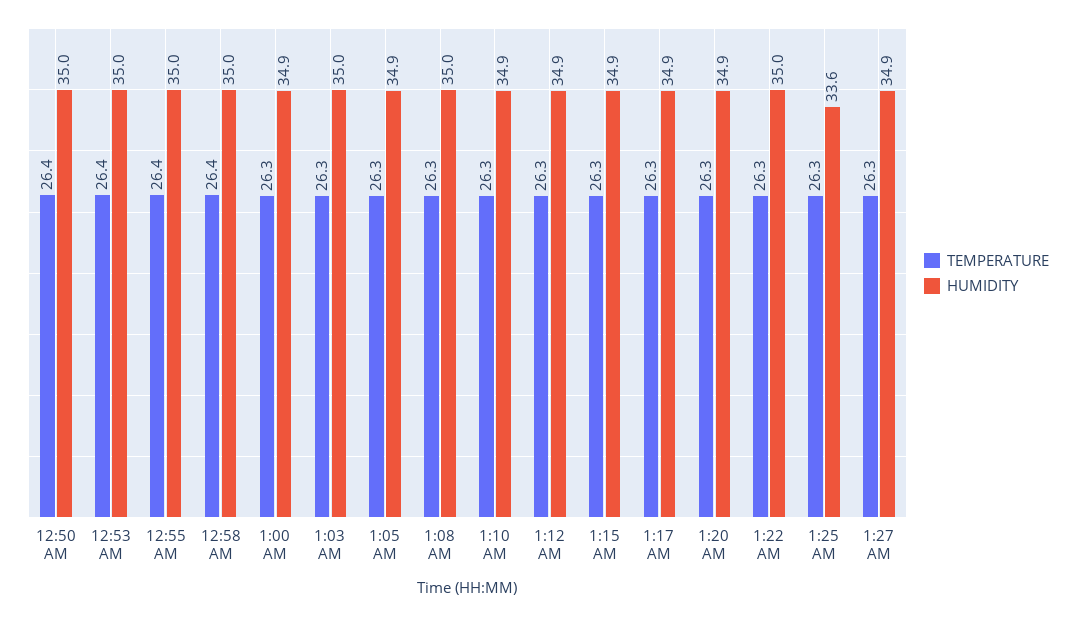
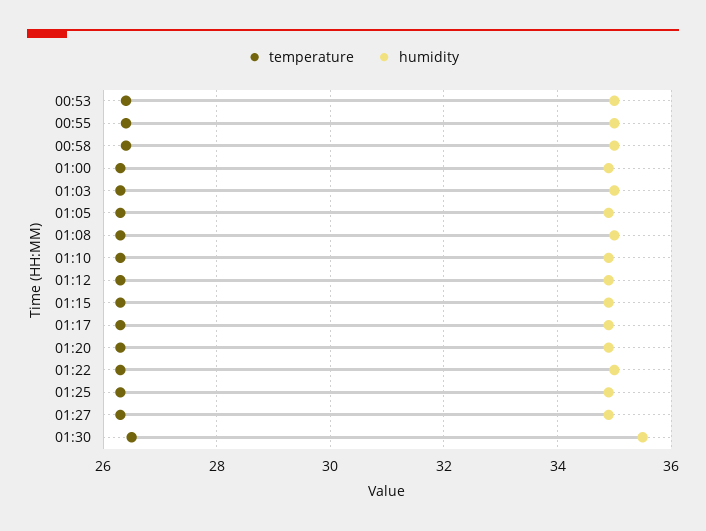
TEMPERATURE, 12:50 AM: 26.4 -> none
HUMIDITY, 12:50 AM: 35 -> none
HUMIDITY, 1:25 AM: 33.6 -> 35
TEMPERATURE, 01:30: none -> 26.5
HUMIDITY, 01:30: none -> 35.5

